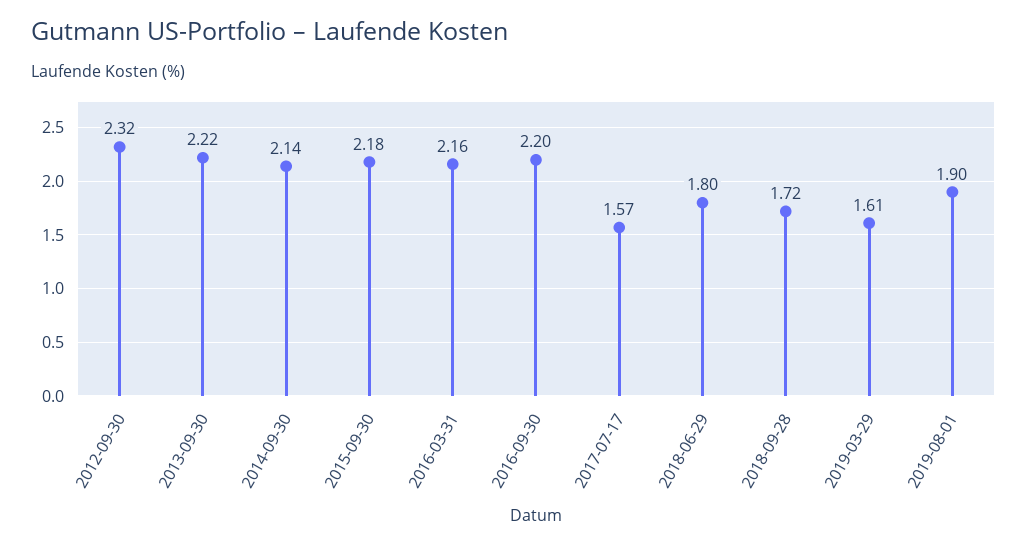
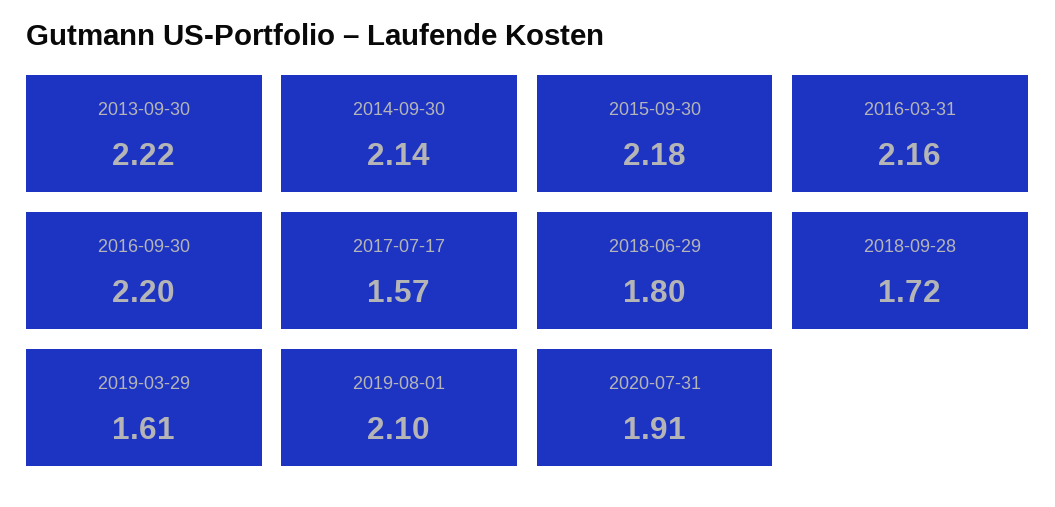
2012-09-30: 2.32 -> none
2019-08-01: 1.9 -> 2.1
2020-07-31: none -> 1.91

